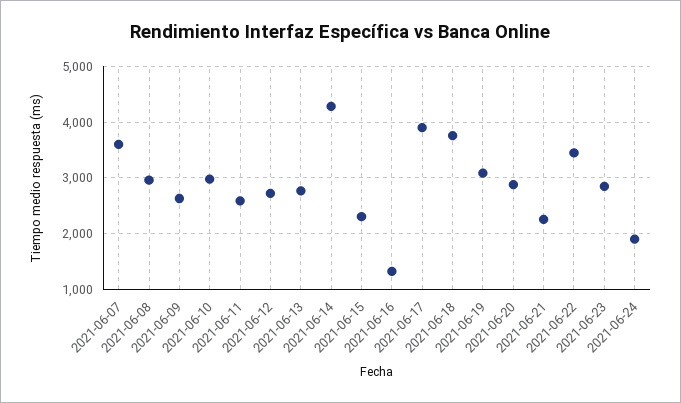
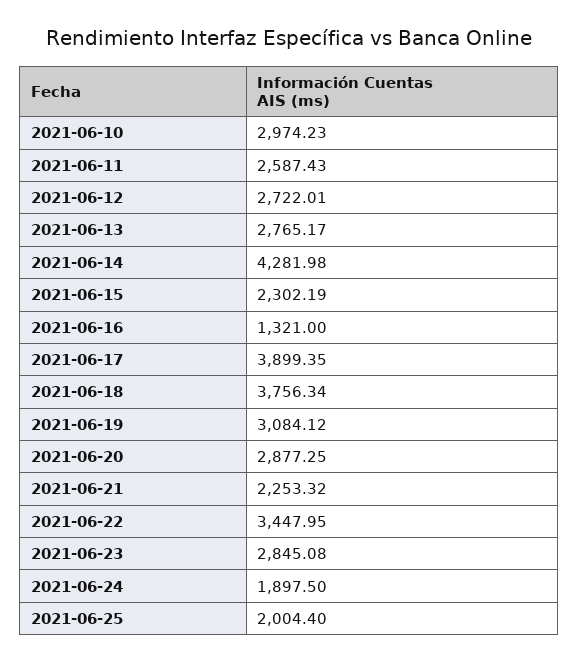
2021-06-07: 3600 -> none
2021-06-08: 3000 -> none
2021-06-09: 2600 -> none
2021-06-25: none -> 2004.4

